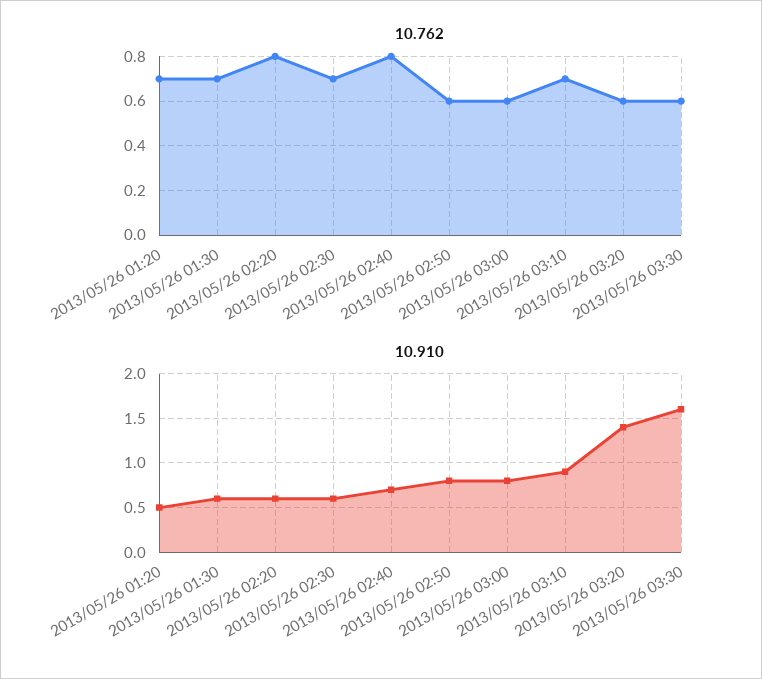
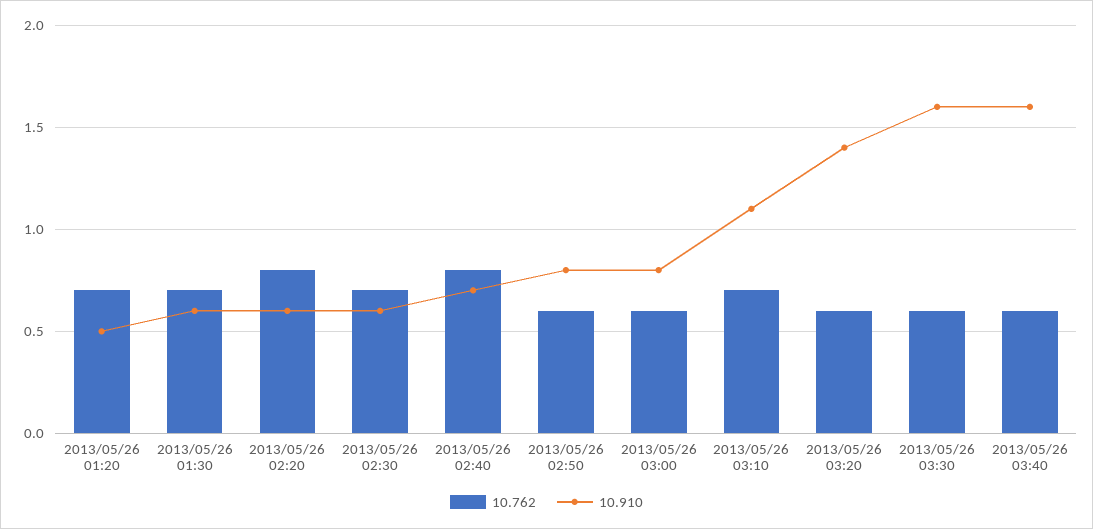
10.910, 2013/05/26 03:10: 0.9 -> 1.1
10.762, 2013/05/26 03:40: none -> 0.6
10.910, 2013/05/26 03:40: none -> 1.6

